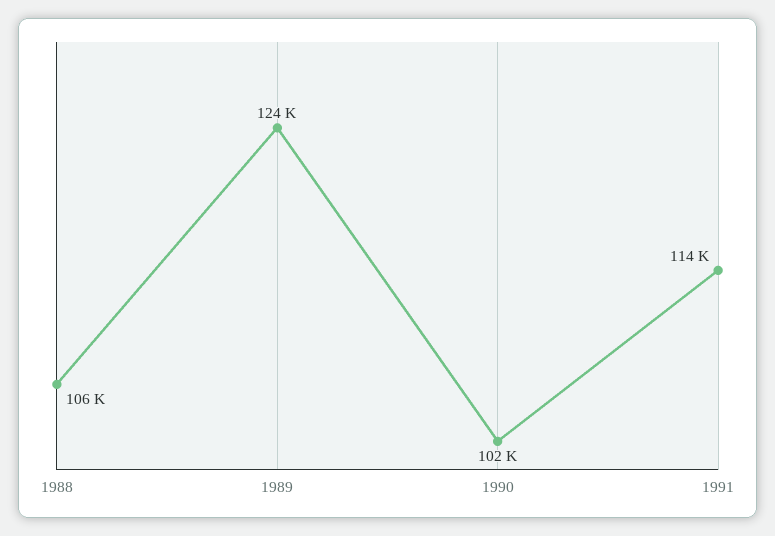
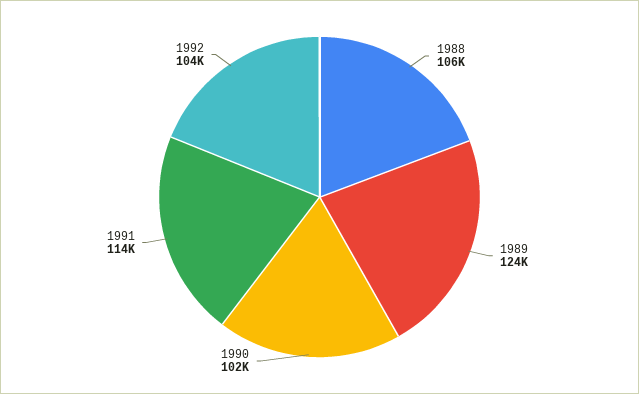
1992: none -> 104000

